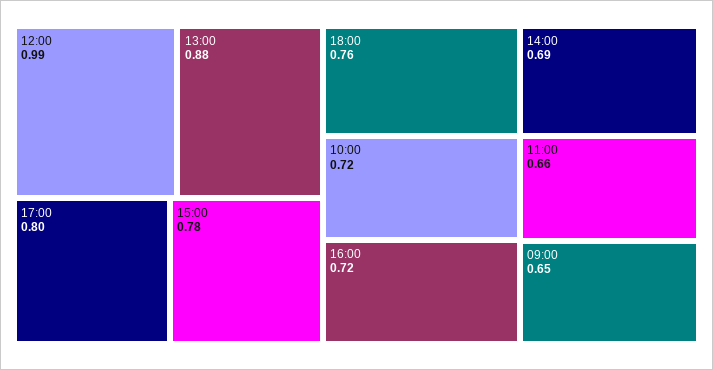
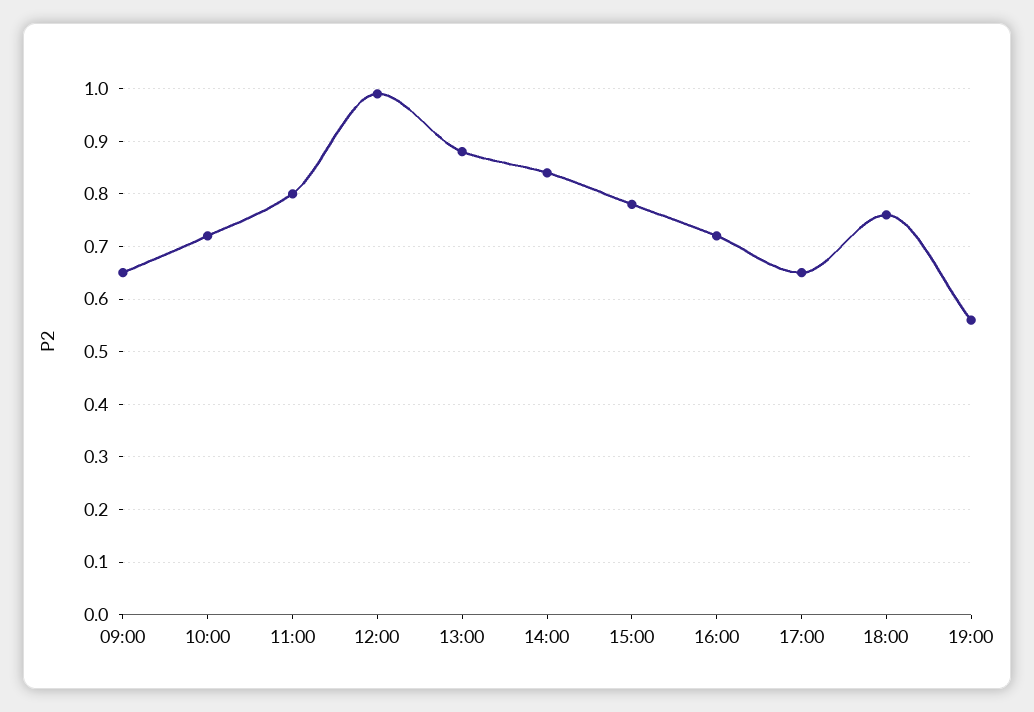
17:00: 0.8 -> 0.65
14:00: 0.69 -> 0.85
11:00: 0.66 -> 0.8
19:00: none -> 0.55

